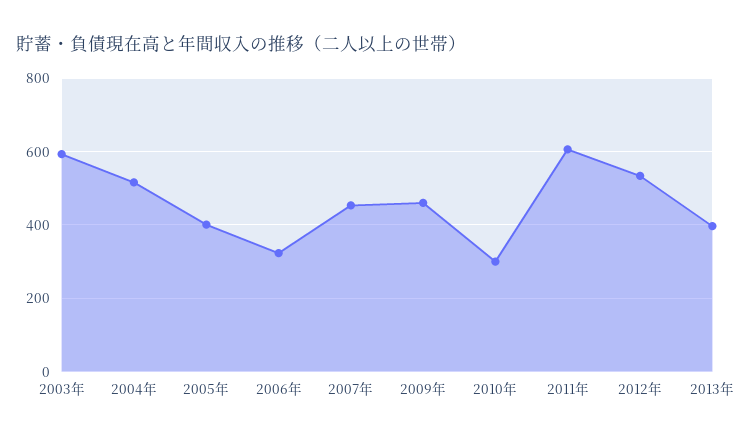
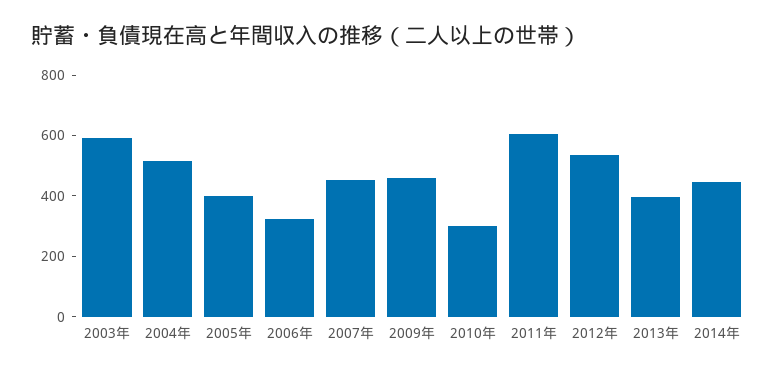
2014年: none -> 450

